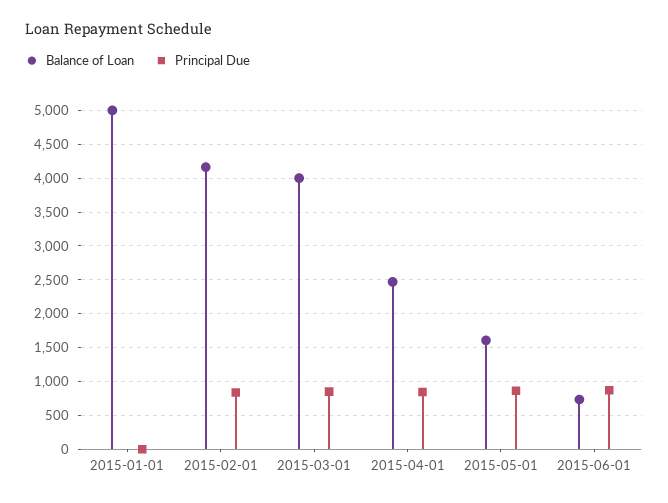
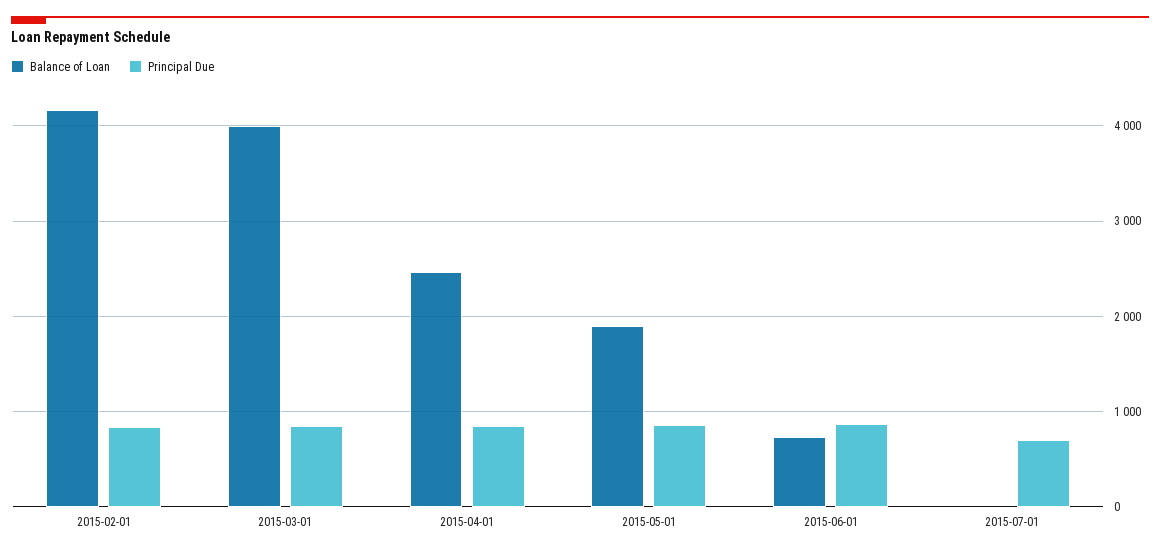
Balance of Loan, 2015-01-01: 5000 -> none
Principal Due, 2015-01-01: 0 -> none
Balance of Loan, 2015-05-01: 1600 -> 1900
Balance of Loan, 2015-07-01: none -> 0
Principal Due, 2015-07-01: none -> 700

